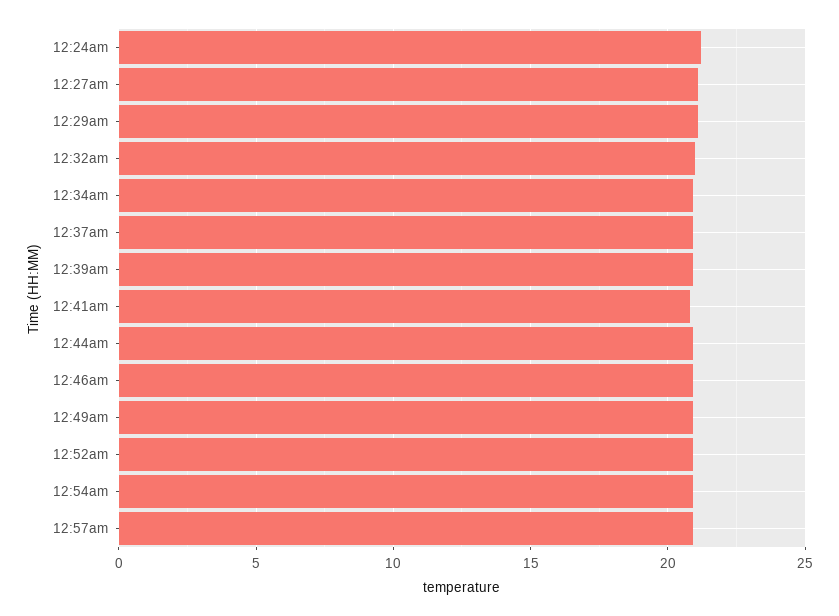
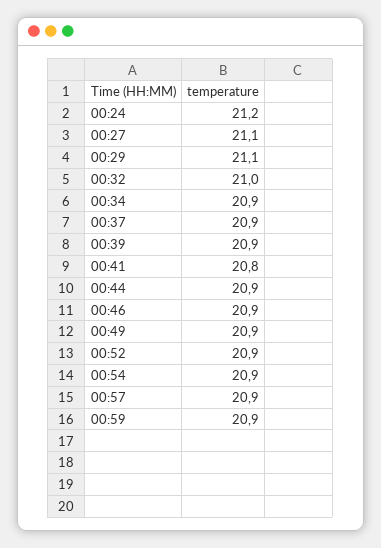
00:59: none -> 20.9

